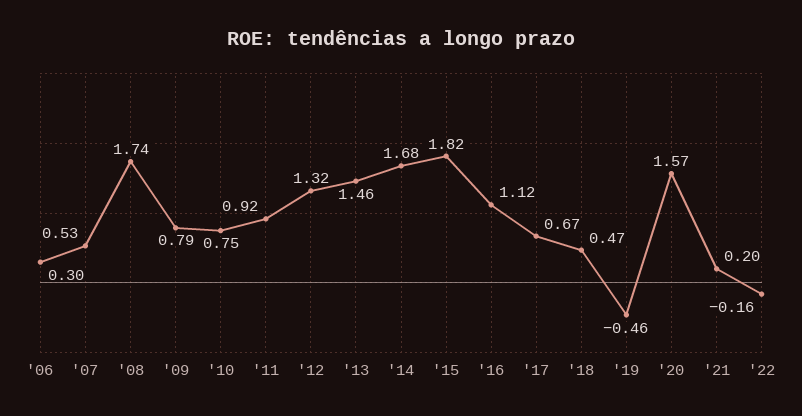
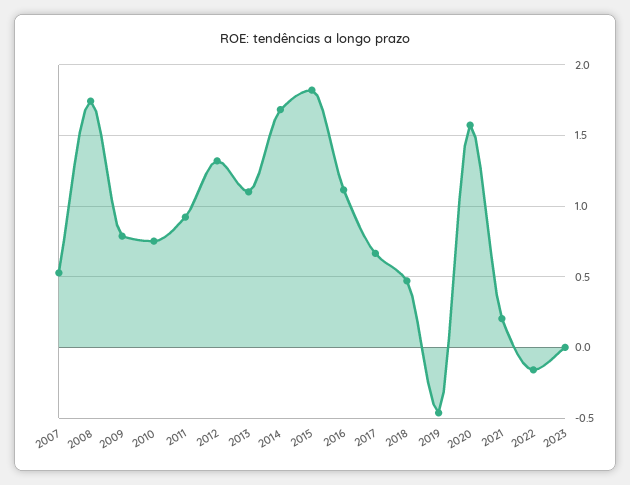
'06: 0.3 -> none
'13: 1.46 -> 1.1
2023: none -> 0

